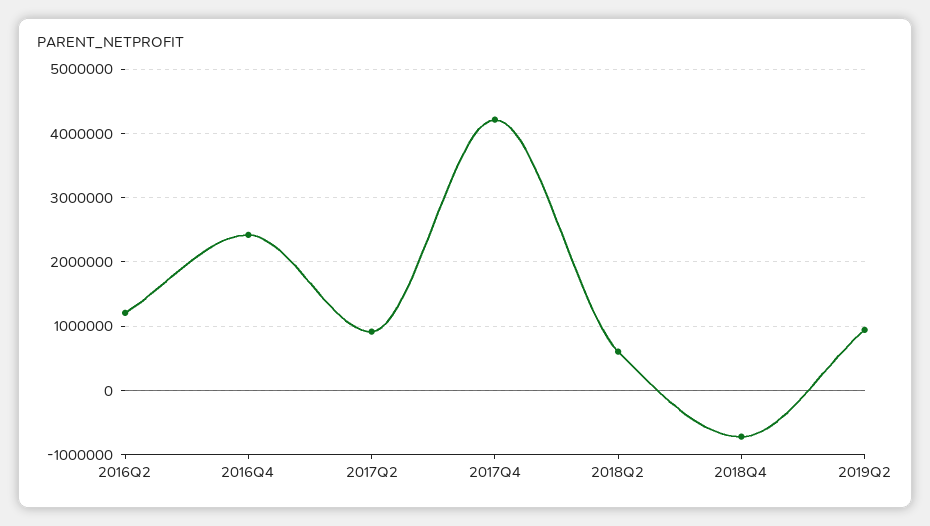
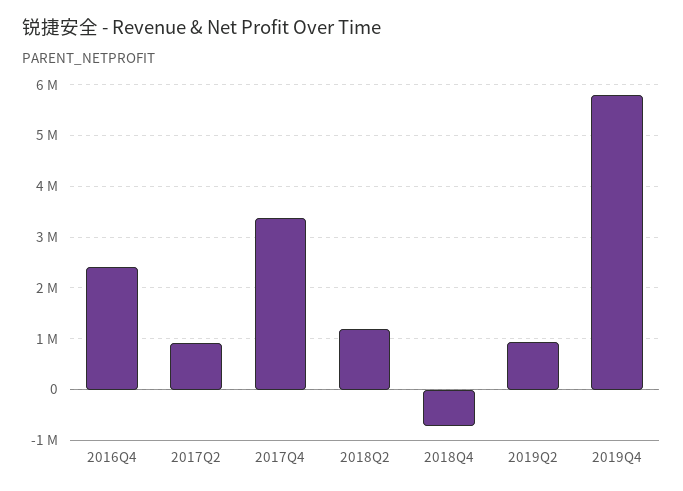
2016Q2: 1200000 -> none
2017Q4: 4200000 -> 3400000
2018Q2: 600000 -> 1200000
2019Q4: none -> 5800000

